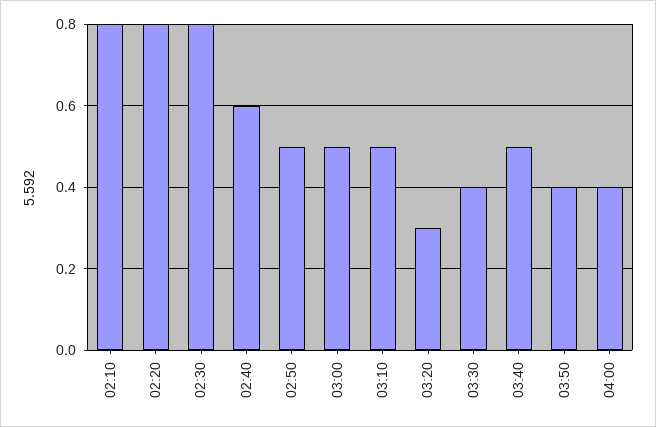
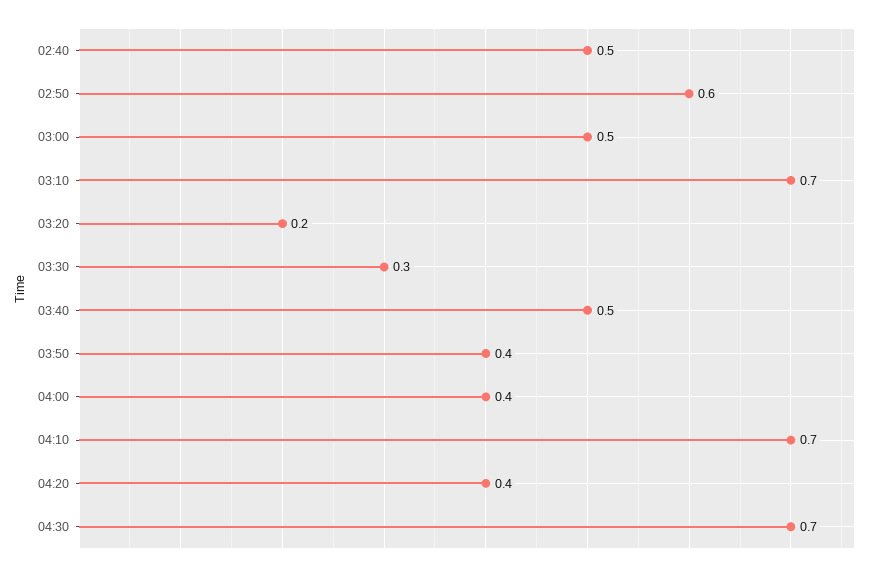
02:10: 0.8 -> none
02:20: 0.8 -> none
02:30: 0.8 -> none
02:40: 0.6 -> 0.5
02:50: 0.5 -> 0.6
03:10: 0.5 -> 0.7
03:20: 0.3 -> 0.2
03:30: 0.4 -> 0.3
04:10: none -> 0.7
04:20: none -> 0.4
04:30: none -> 0.7

